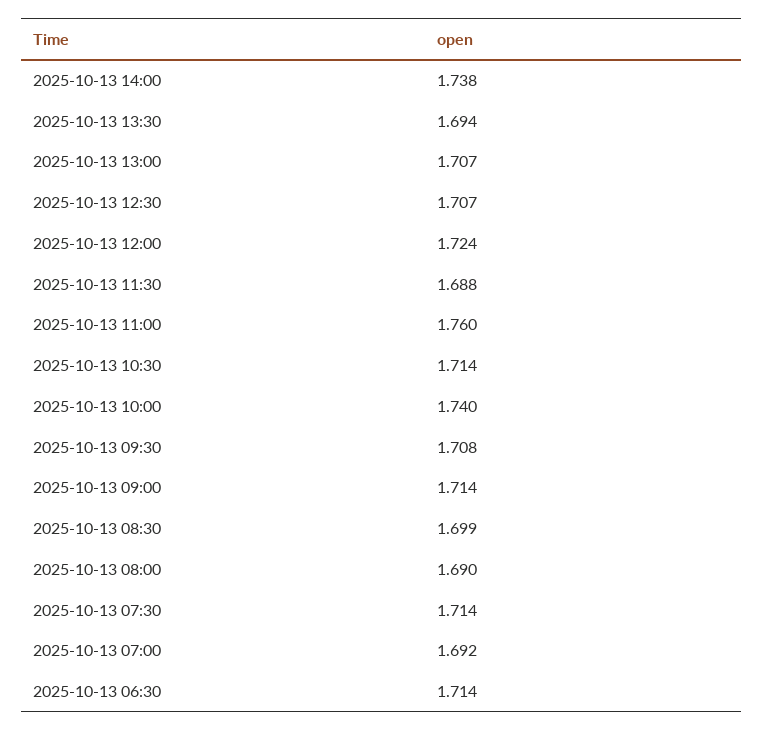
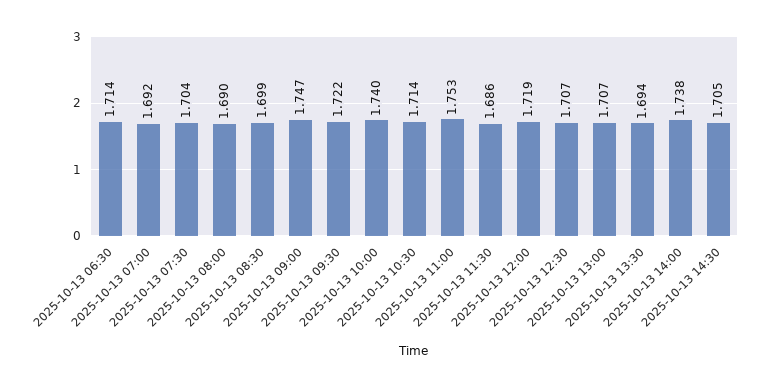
2025-10-13 12:00: 1.724 -> 1.719
2025-10-13 11:30: 1.688 -> 1.686
2025-10-13 11:00: 1.76 -> 1.753
2025-10-13 09:30: 1.708 -> 1.722
2025-10-13 09:00: 1.714 -> 1.747
2025-10-13 07:30: 1.714 -> 1.704
2025-10-13 14:30: none -> 1.705

